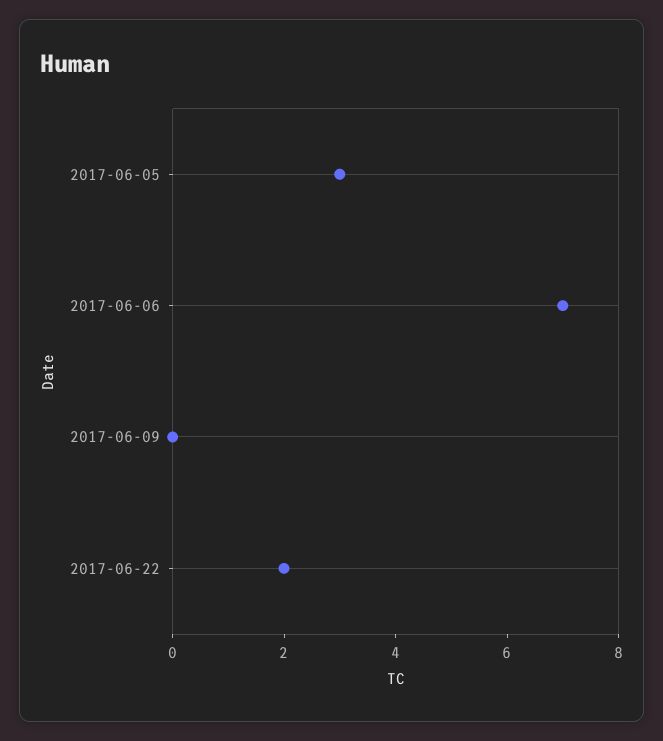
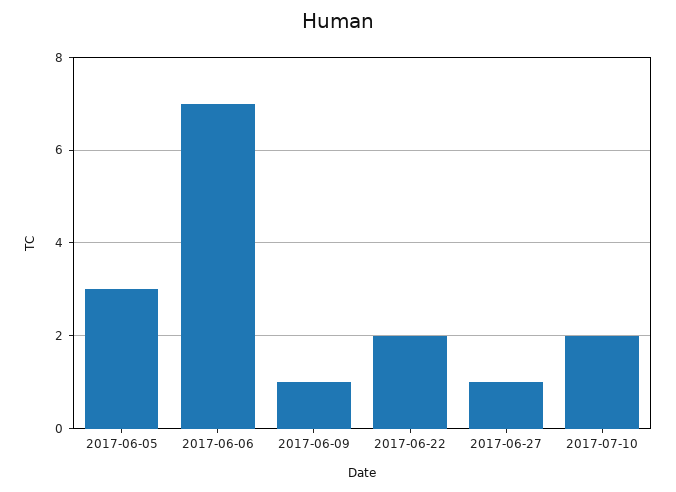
2017-06-09: 0 -> 1
2017-06-27: none -> 1
2017-07-10: none -> 2

